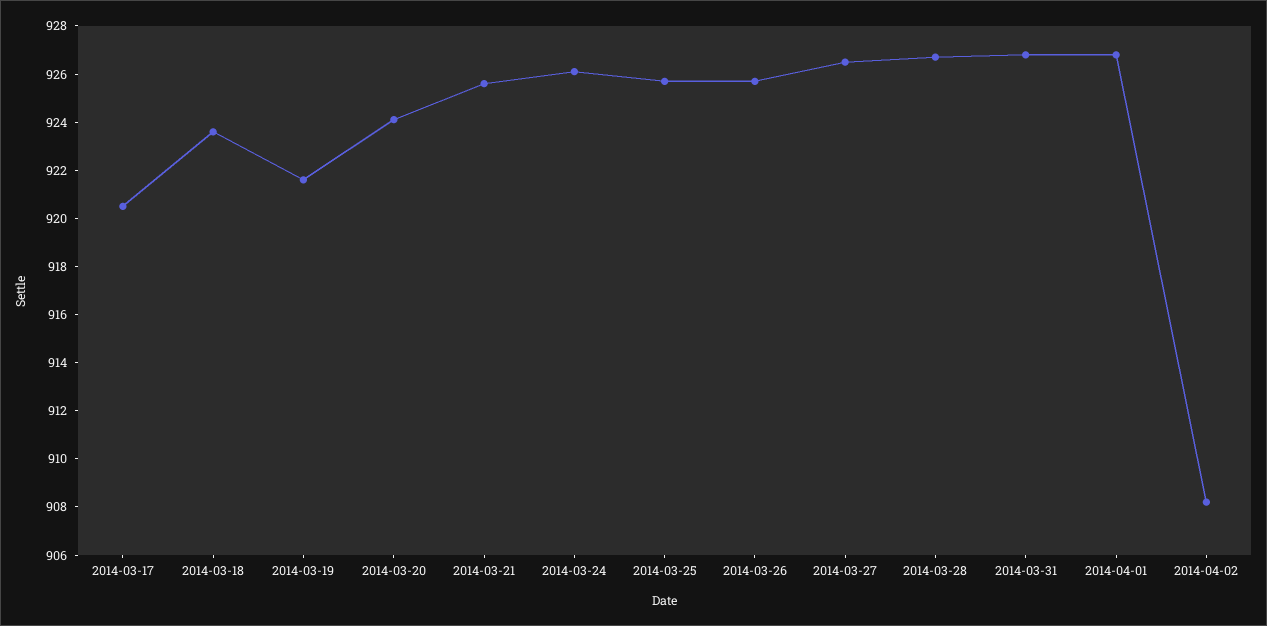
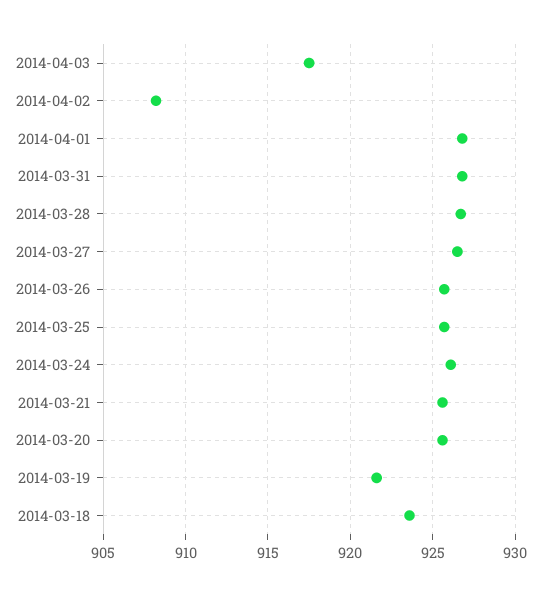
2014-03-17: 920.5 -> none
2014-03-20: 924 -> 925.5
2014-04-03: none -> 917.5

